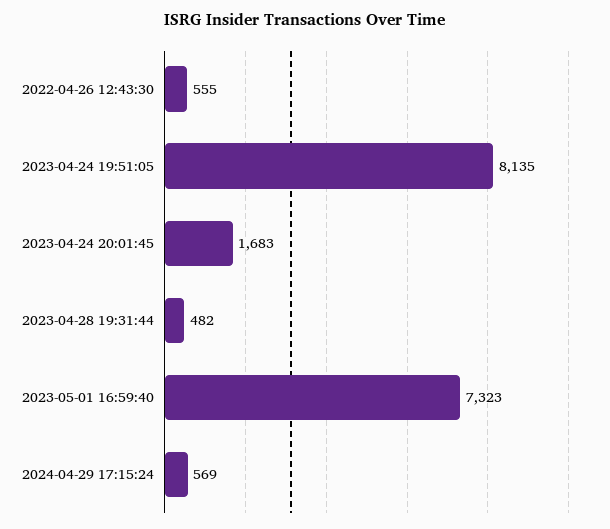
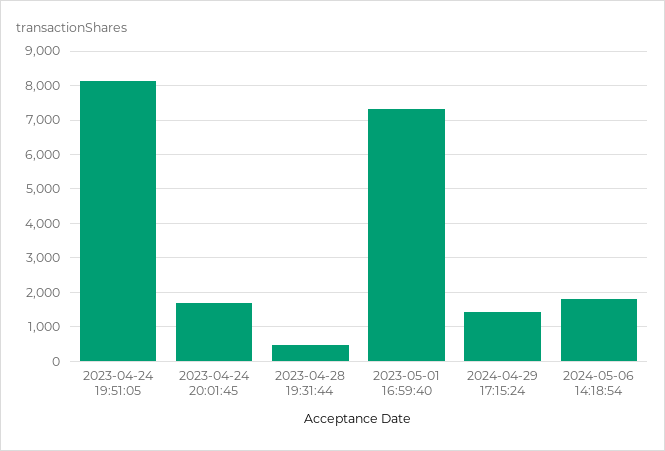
2022-04-26 12:43:30: 555 -> none
2024-04-29 17:15:24: 569 -> 1400
2024-05-06 14:18:54: none -> 1800

